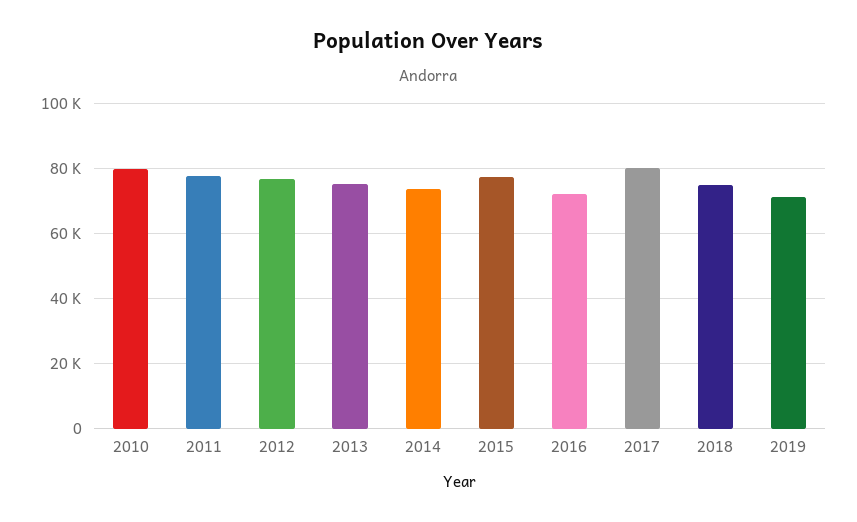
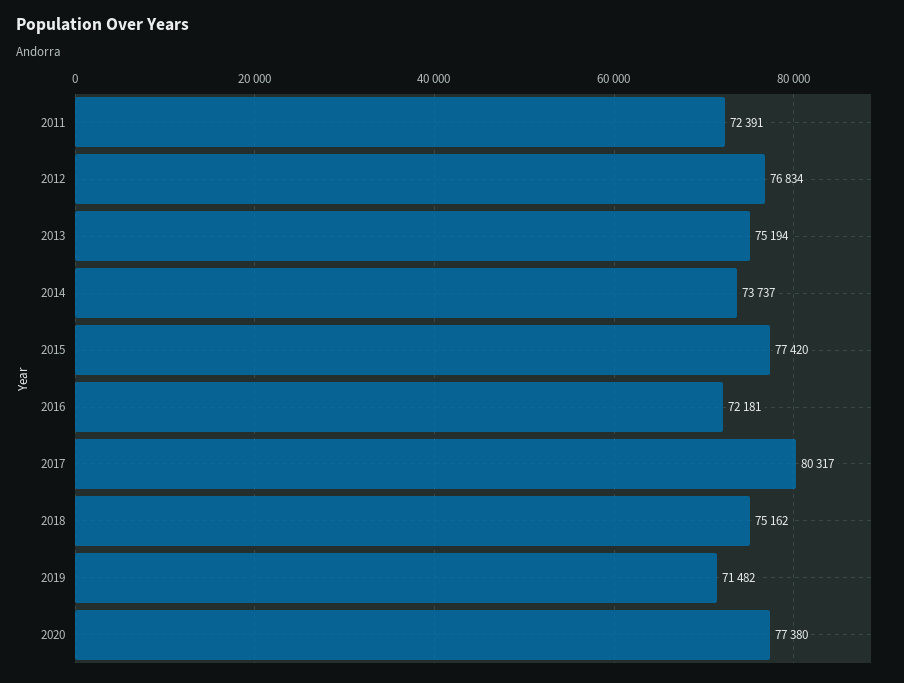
2010: 80000 -> none
2011: 78000 -> 72391
2020: none -> 77380

